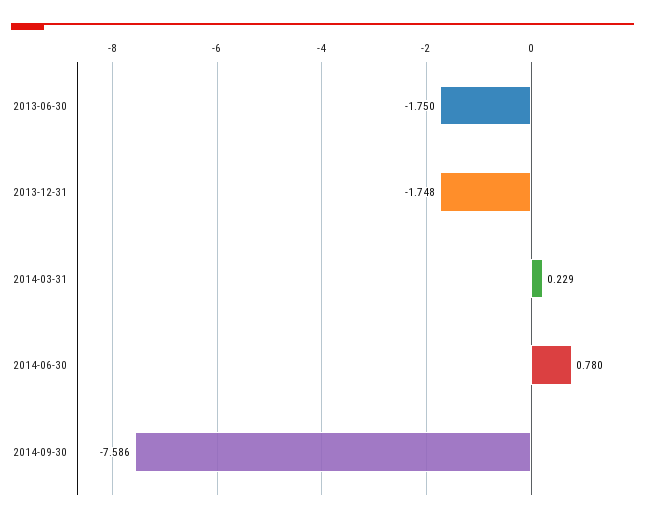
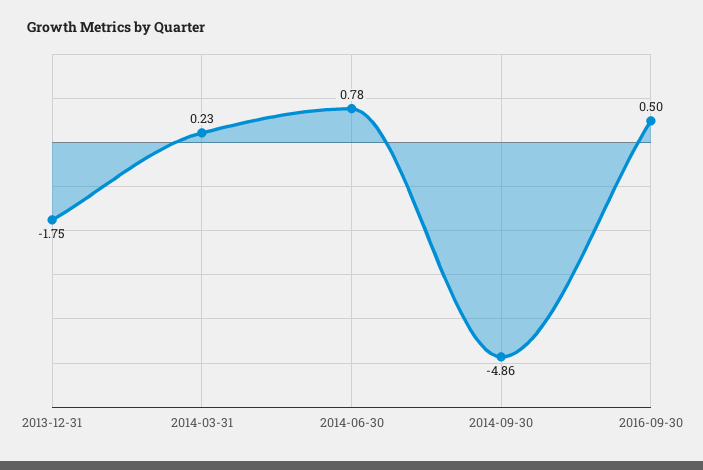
2013-06-30: -1.75 -> none
2014-09-30: -7.586 -> -4.86
2016-09-30: none -> 0.5

